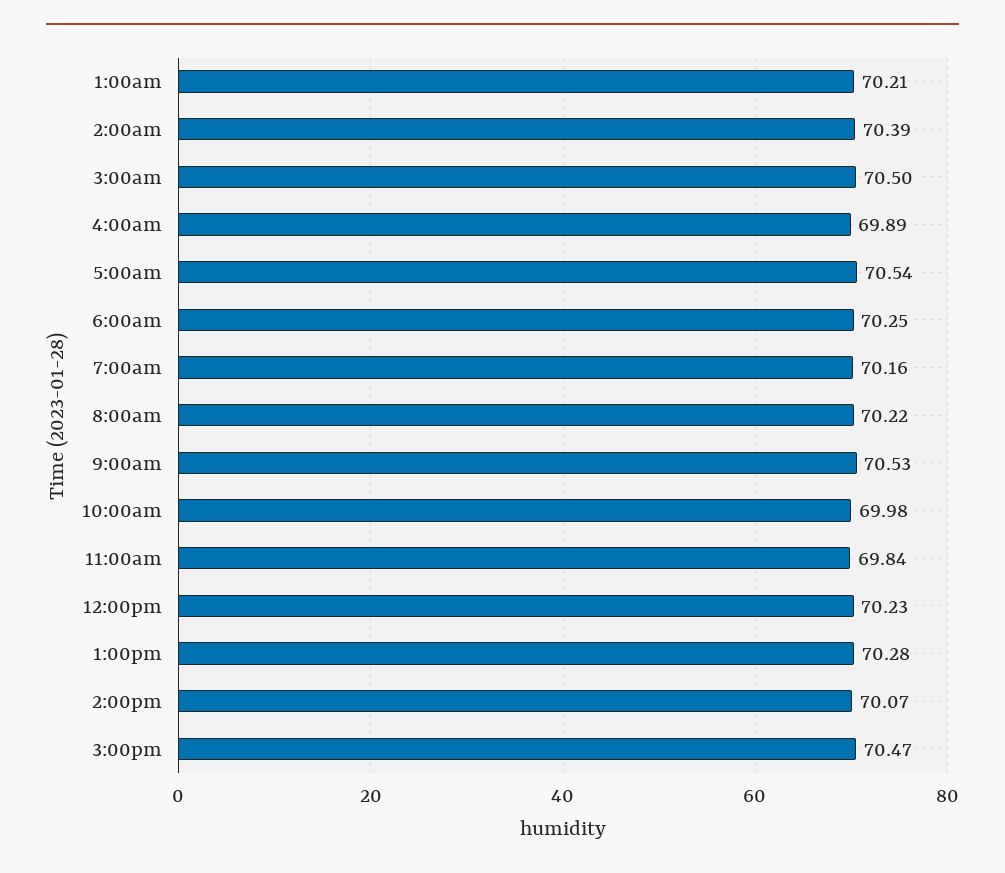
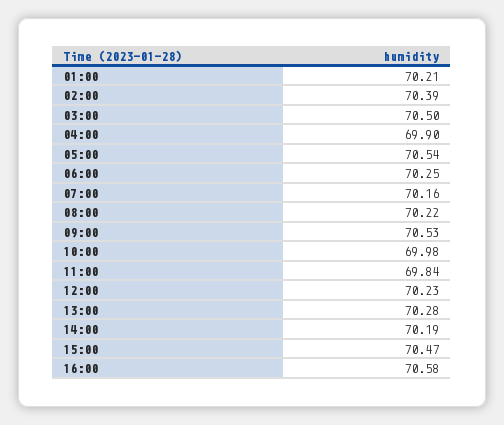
4:00am: 69.89 -> 69.9
2:00pm: 70.07 -> 70.19
16:00: none -> 70.58

